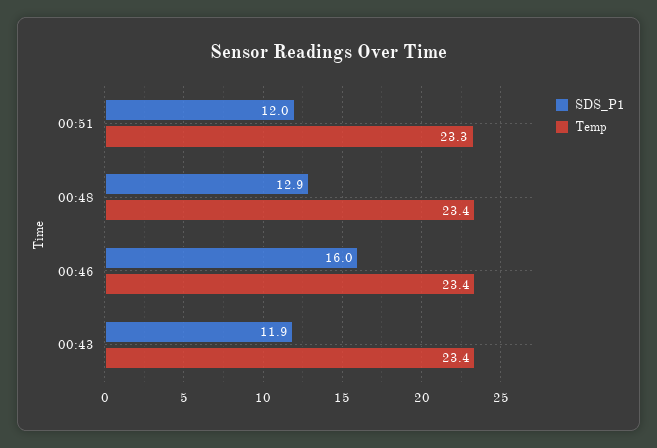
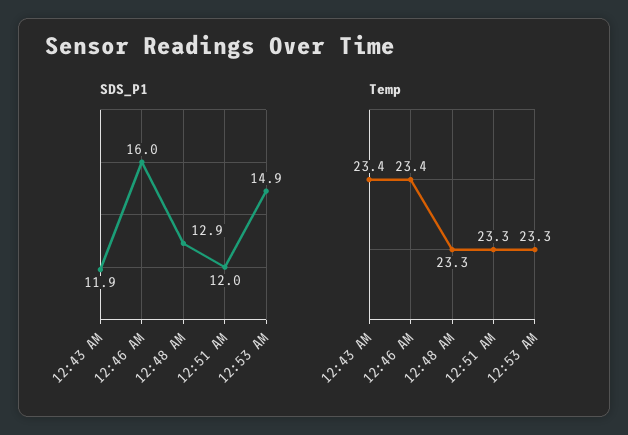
Temp, 00:48: 23.4 -> 23.3
SDS_P1, 12:53 AM: none -> 14.9
Temp, 12:53 AM: none -> 23.3

